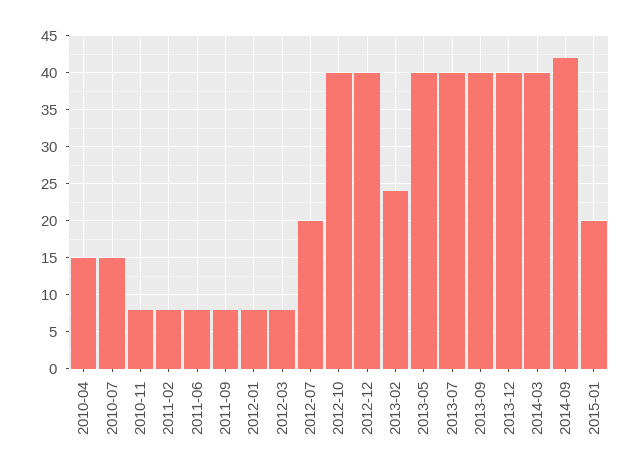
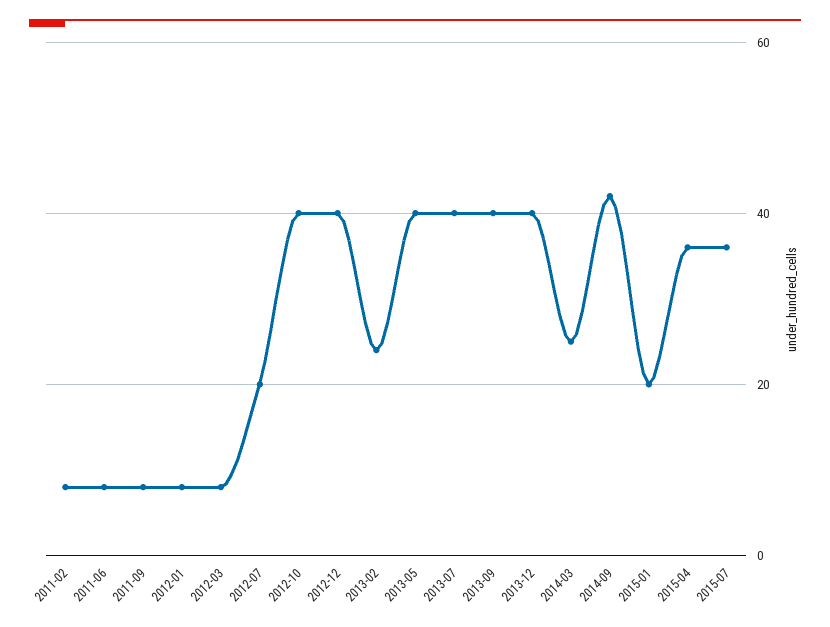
2010-04: 15 -> none
2010-07: 15 -> none
2010-11: 8 -> none
2014-03: 40 -> 25
2015-04: none -> 35
2015-07: none -> 35

